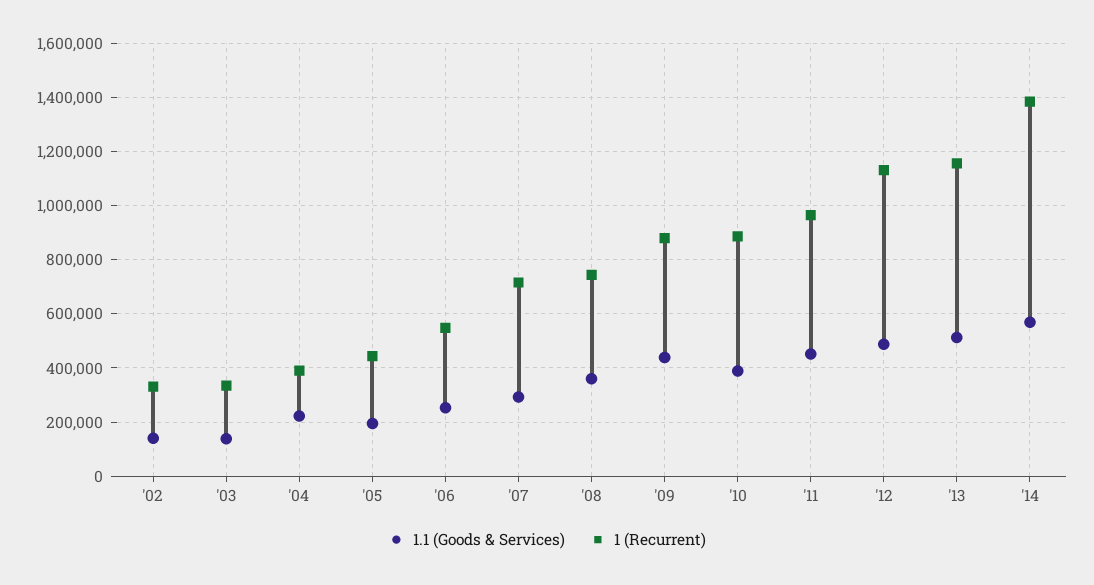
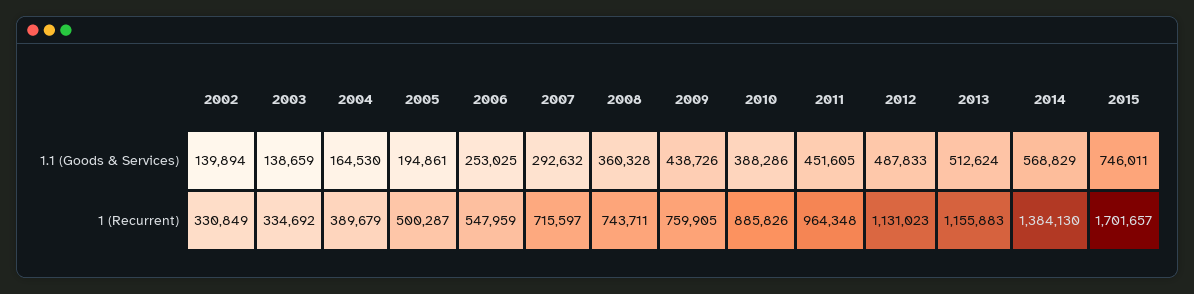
1.1 (Goods & Services), '04: 225000 -> 164530
1 (Recurrent), '05: 450000 -> 500287
1 (Recurrent), '09: 875000 -> 759905
1.1 (Goods & Services), 2015: none -> 746011
1 (Recurrent), 2015: none -> 1701657

